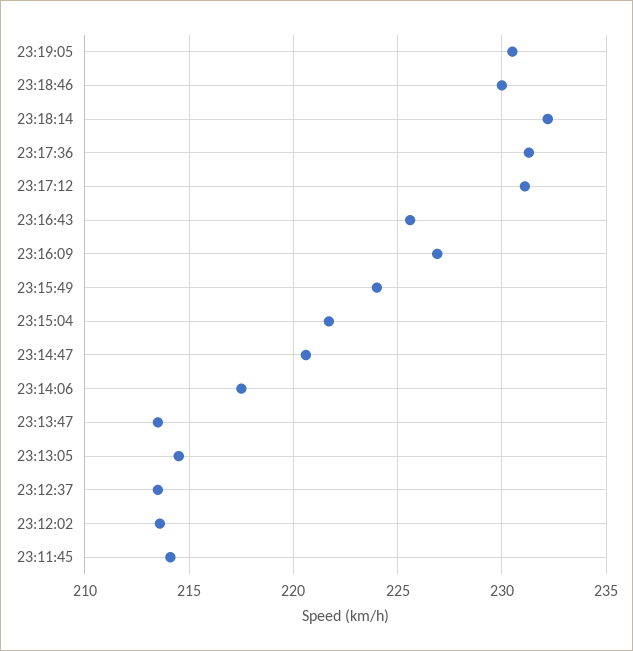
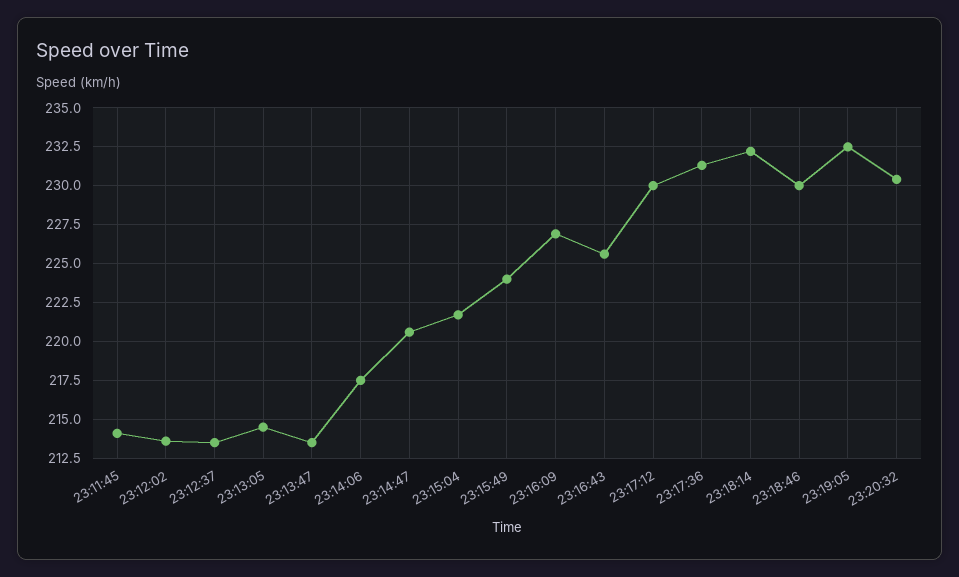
23:19:05: 230.5 -> 232.5
23:17:12: 231 -> 230
23:20:32: none -> 230.5

